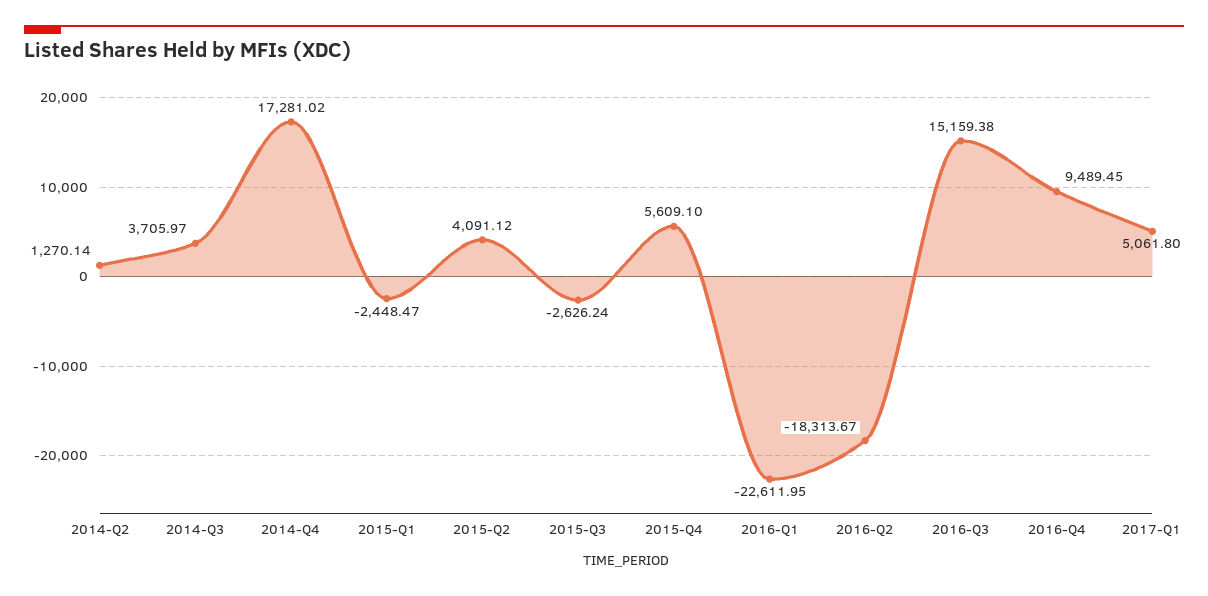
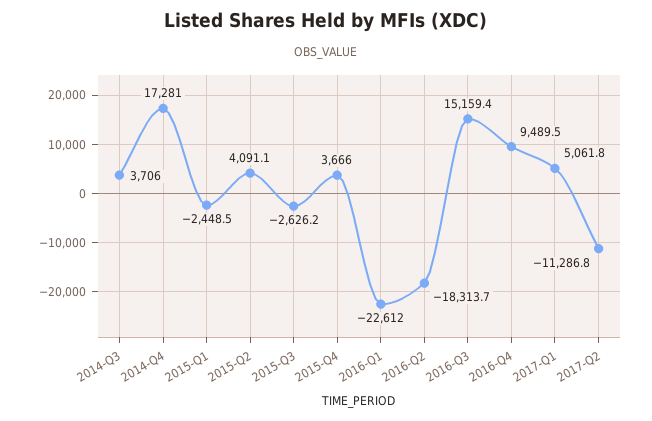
2014-Q2: 1270.14 -> none
2015-Q4: 5609.1 -> 3666
2017-Q2: none -> -11286.8

